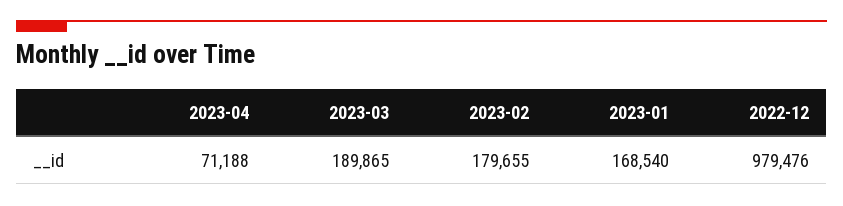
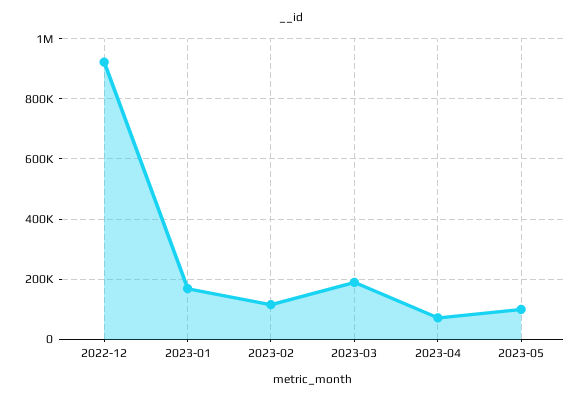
2023-02: 179655 -> 120000
2022-12: 979476 -> 920000
2023-05: none -> 100000

